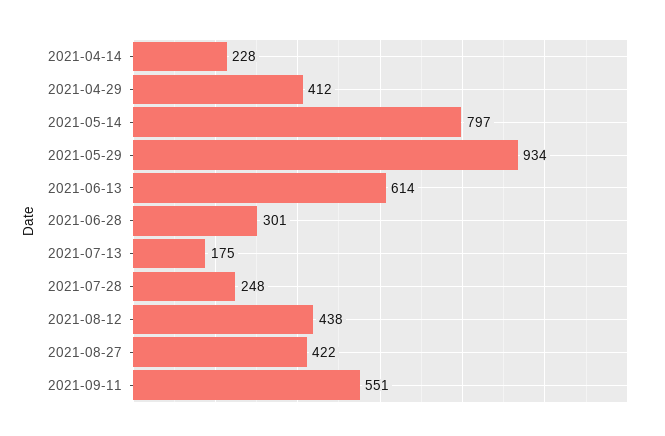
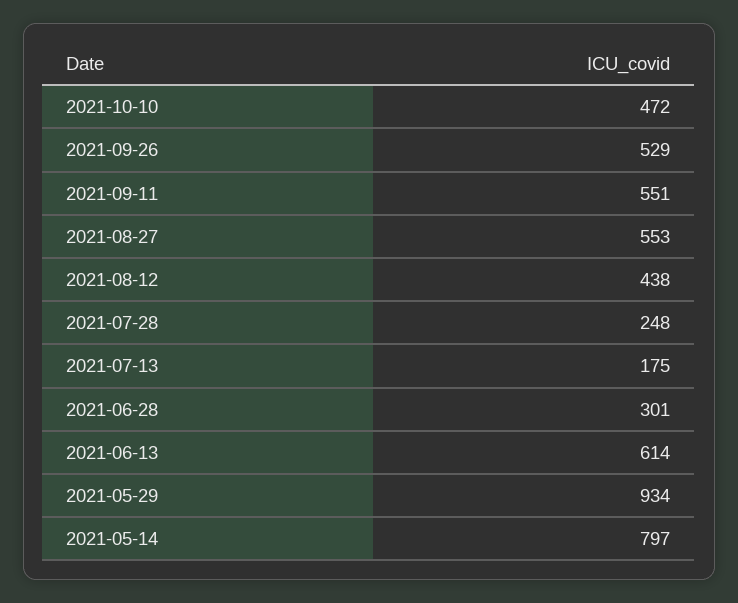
2021-04-14: 228 -> none
2021-04-29: 412 -> none
2021-08-27: 422 -> 553
2021-10-10: none -> 472
2021-09-26: none -> 529

